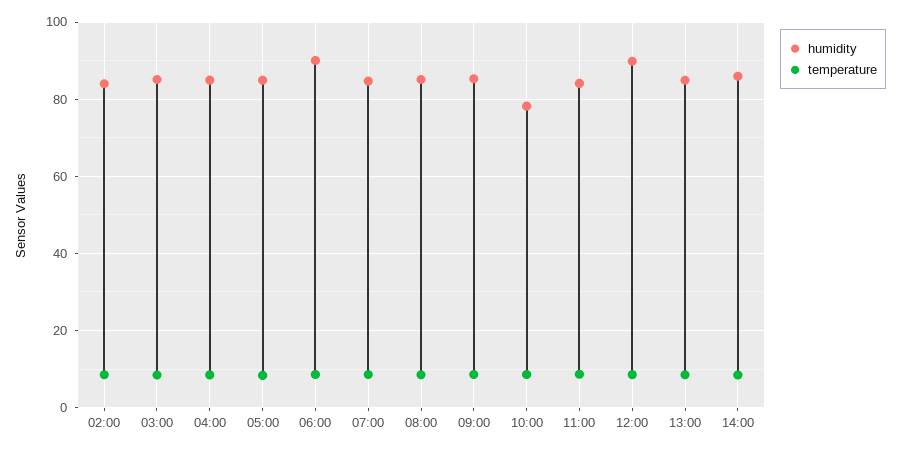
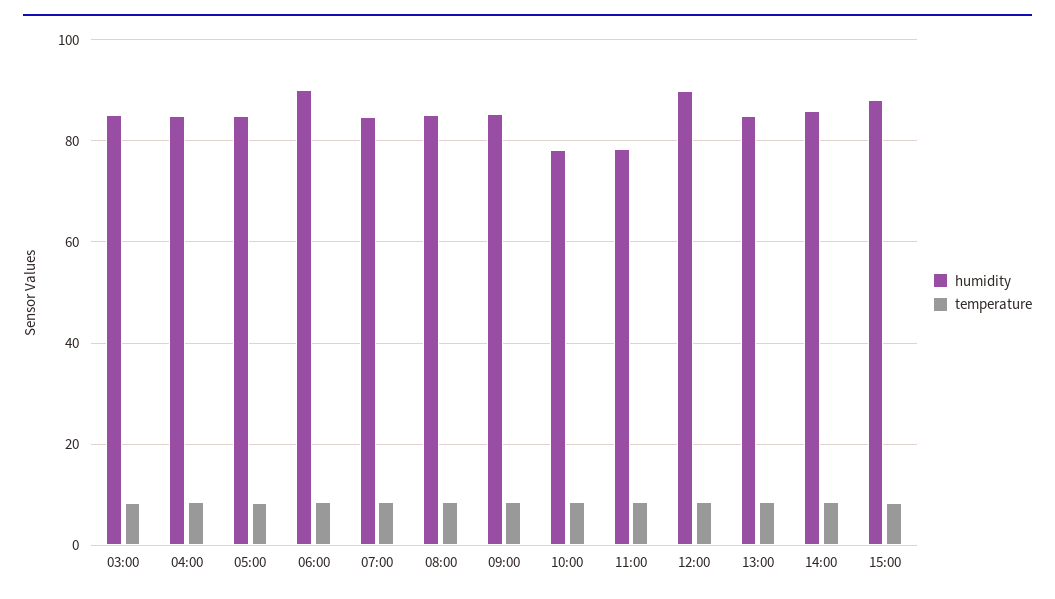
humidity, 02:00: 84 -> none
temperature, 02:00: 8 -> none
humidity, 11:00: 84 -> 78
humidity, 15:00: none -> 88
temperature, 15:00: none -> 8

